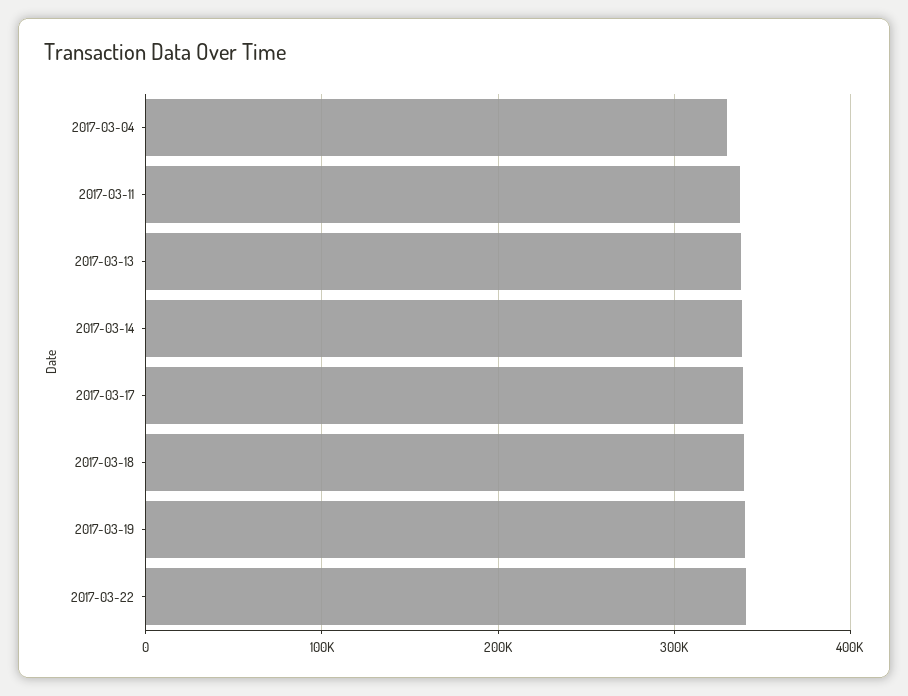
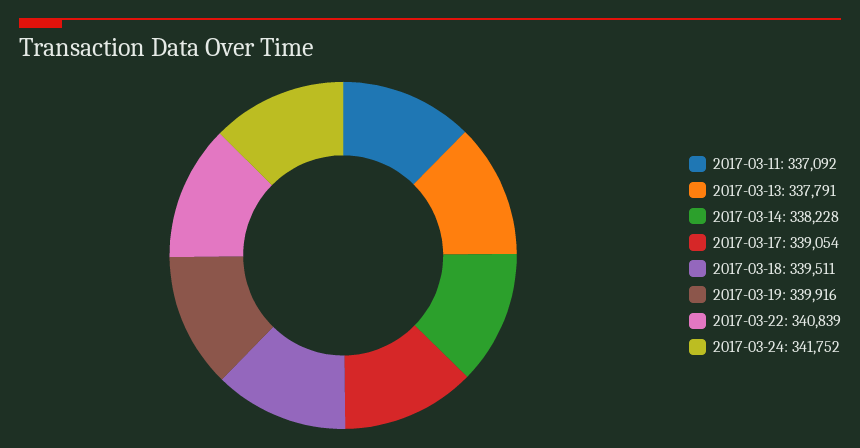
2017-03-04: 330000 -> none
2017-03-24: none -> 341752

